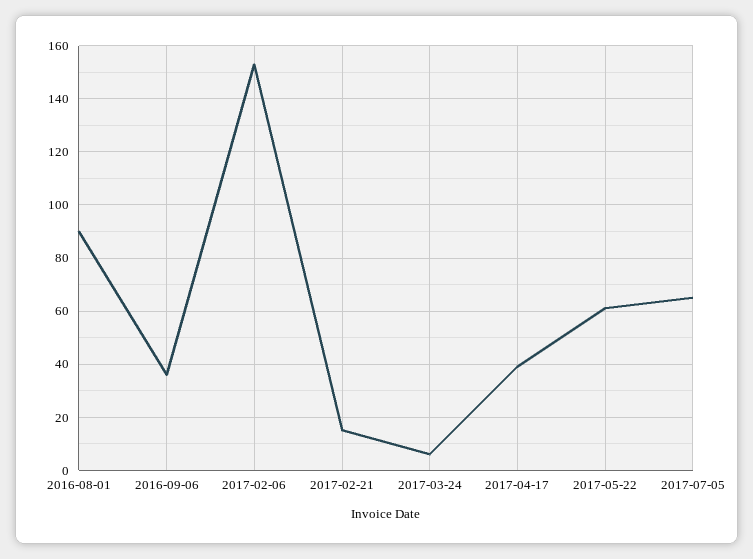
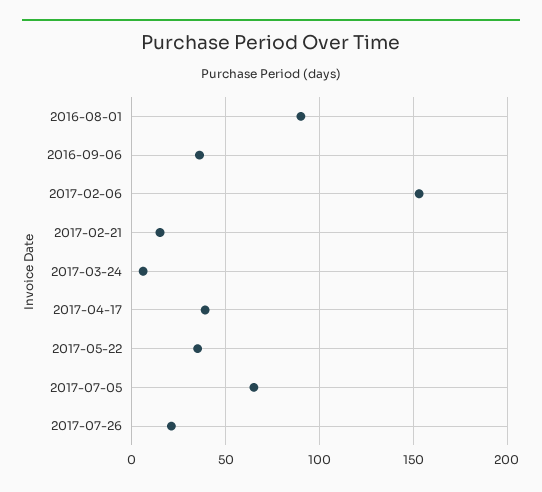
2017-05-22: 60 -> 35
2017-07-26: none -> 20

